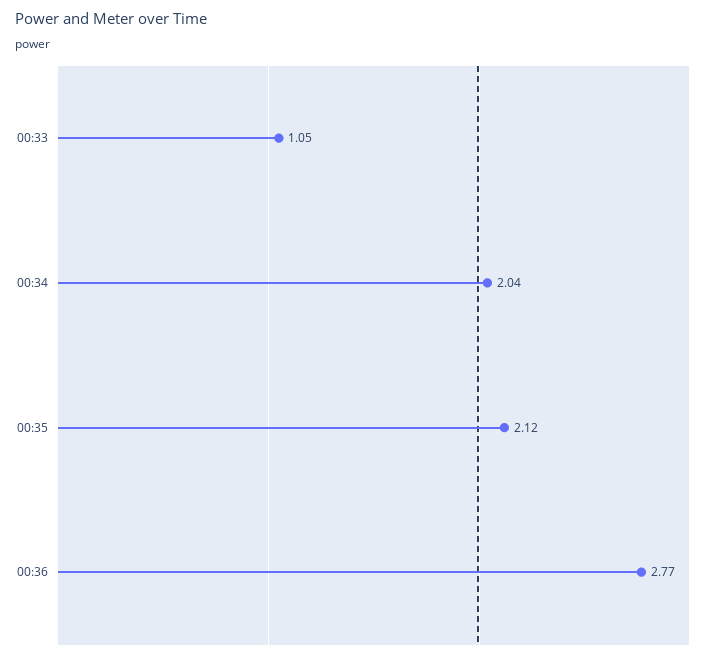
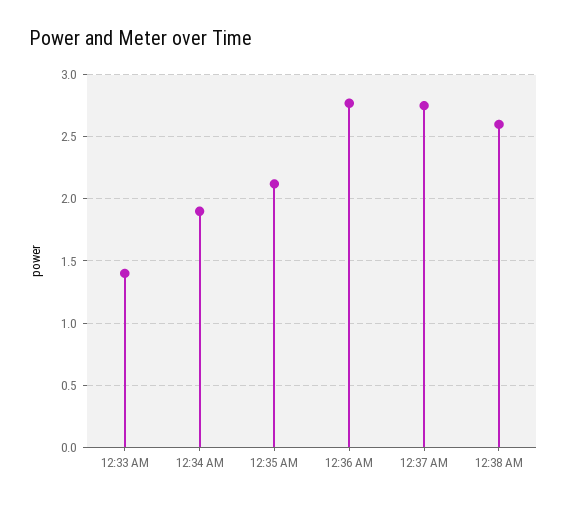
00:33: 1.05 -> 1.4
00:34: 2.04 -> 1.9
12:37 AM: none -> 2.75
12:38 AM: none -> 2.6

